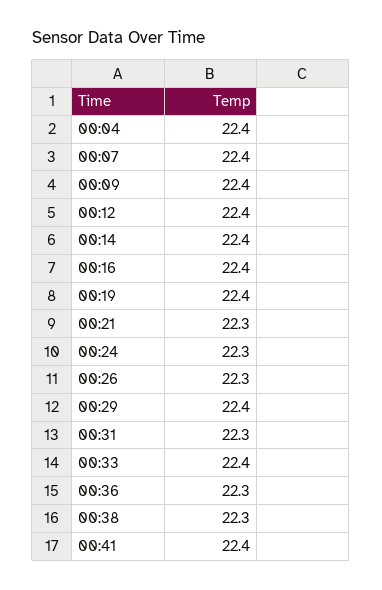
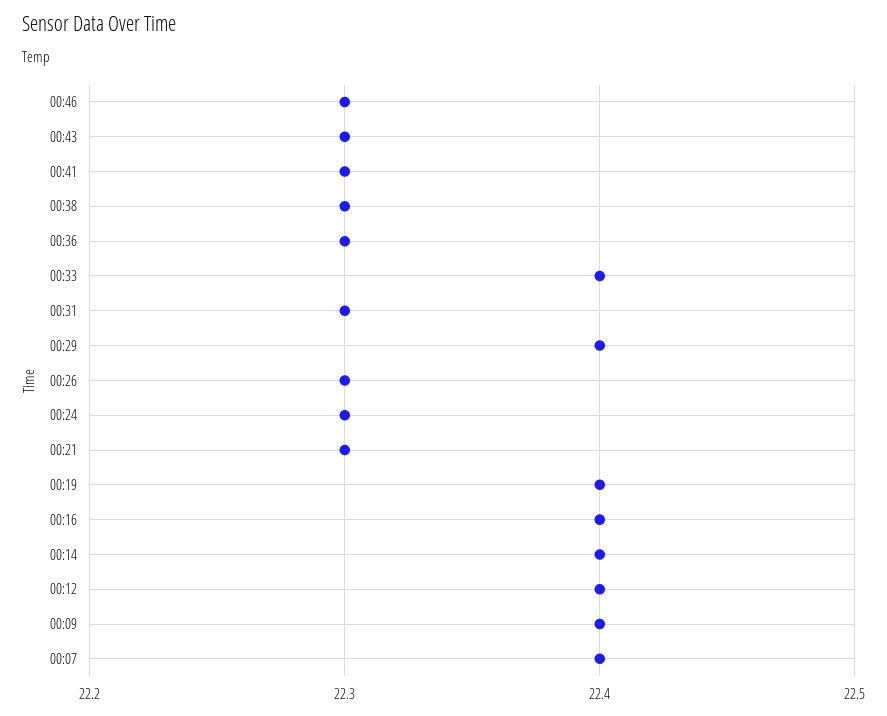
00:04: 22.4 -> none
00:41: 22.4 -> 22.3
00:46: none -> 22.3
00:43: none -> 22.3

